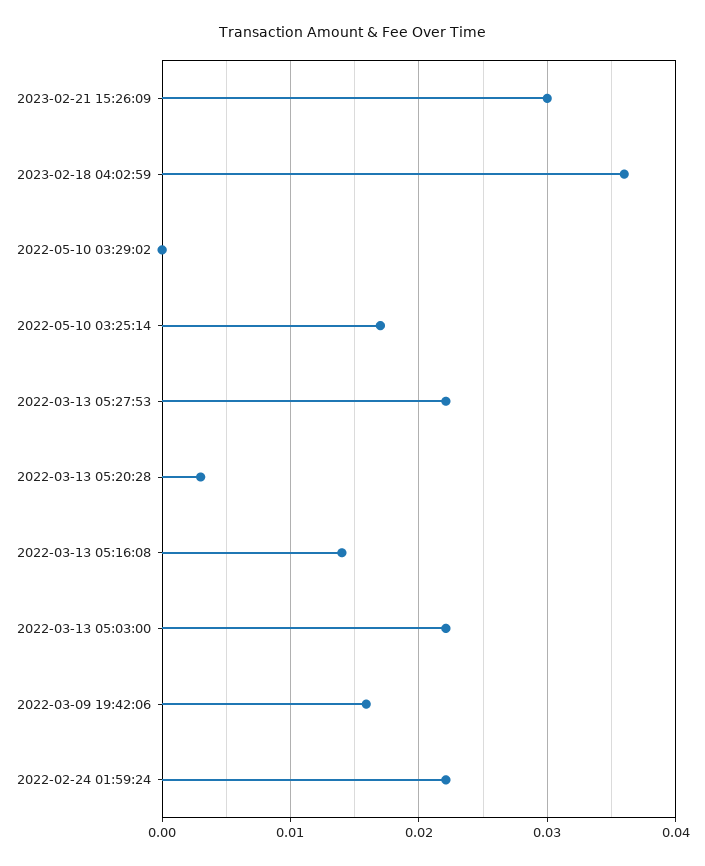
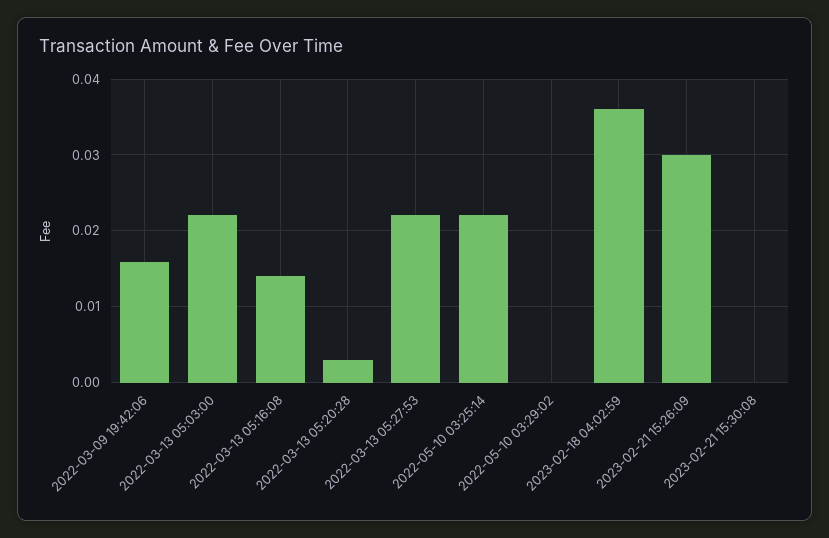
2022-05-10 03:25:14: 0.017 -> 0.022
2022-02-24 01:59:24: 0.022 -> none
2023-02-21 15:30:08: none -> 0

